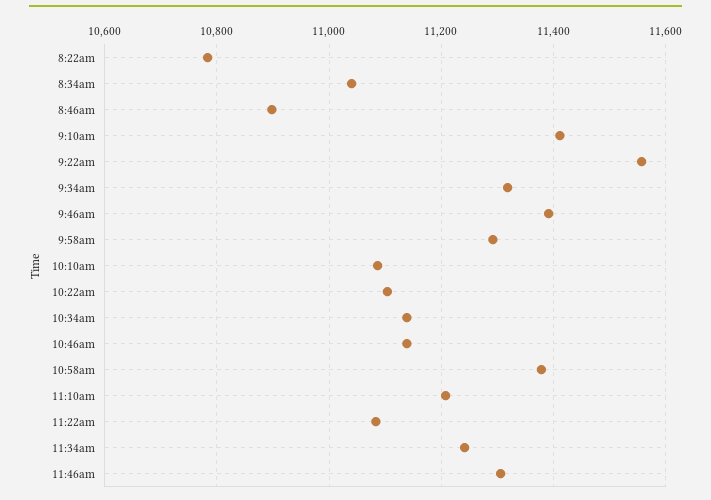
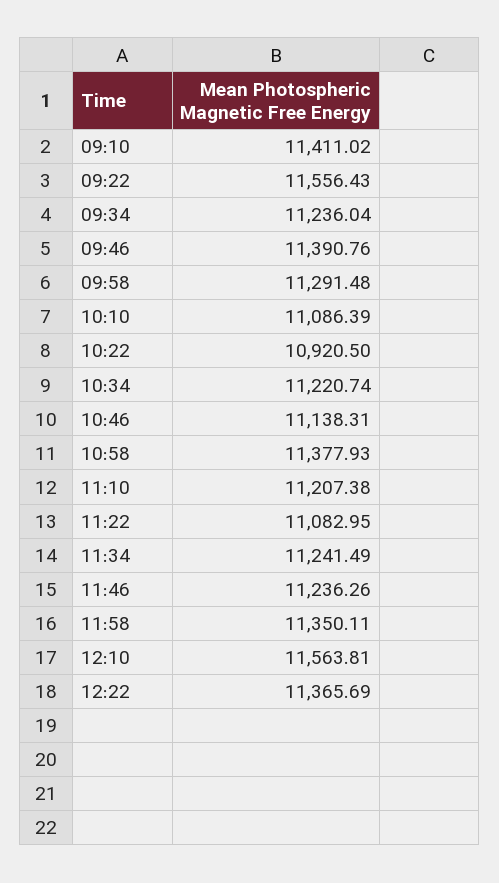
8:22am: 10780 -> none
8:34am: 11040 -> none
8:46am: 10900 -> none
9:34am: 11320 -> 11236.04
10:22am: 11100 -> 10920.5
10:34am: 11140 -> 11220.74
11:46am: 11300 -> 11236.26
11:58: none -> 11350.11
12:10: none -> 11563.81
12:22: none -> 11365.69

